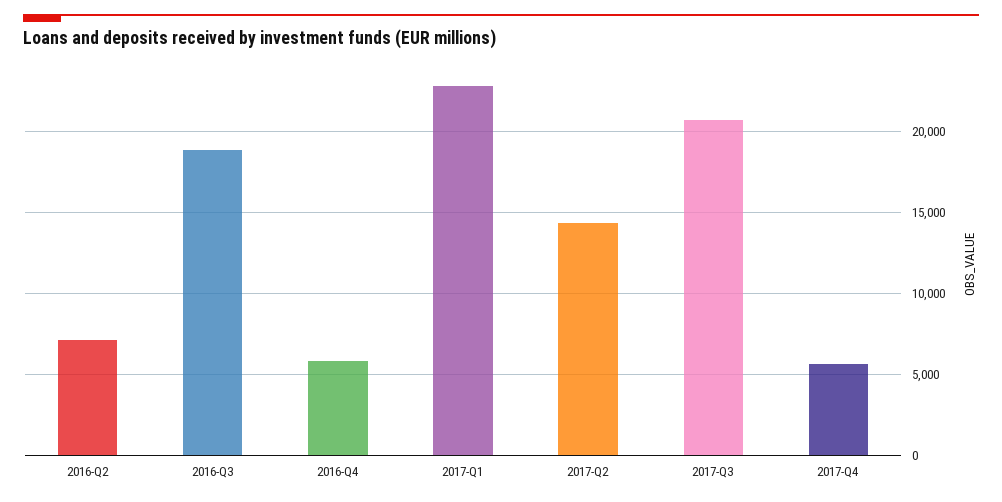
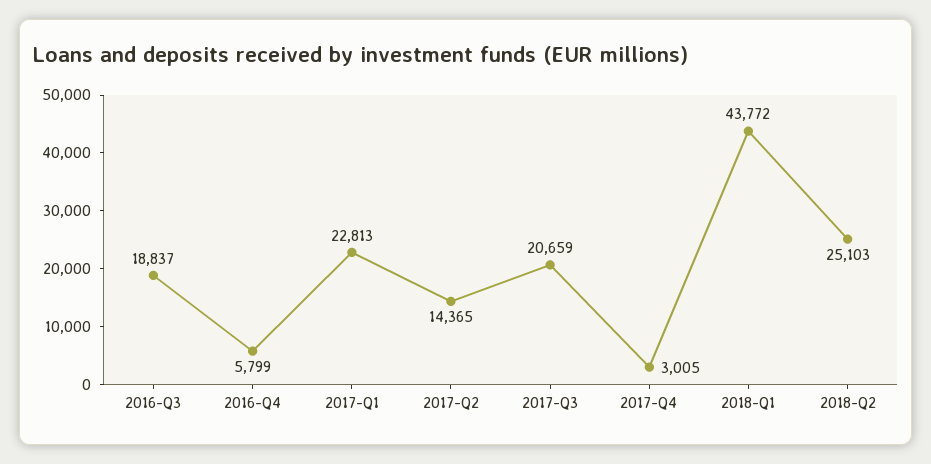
2016-Q2: 7000 -> none
2017-Q4: 5500 -> 3005
2018-Q1: none -> 43772
2018-Q2: none -> 25103

